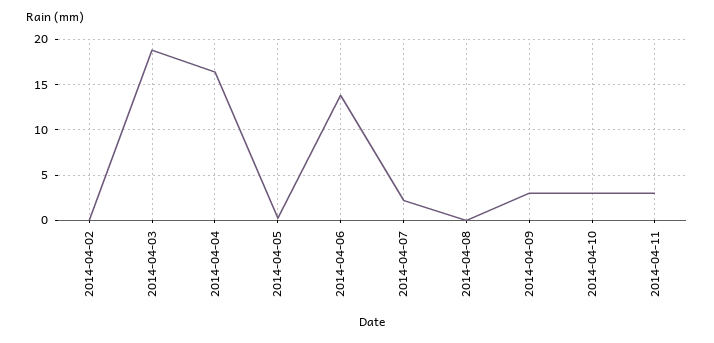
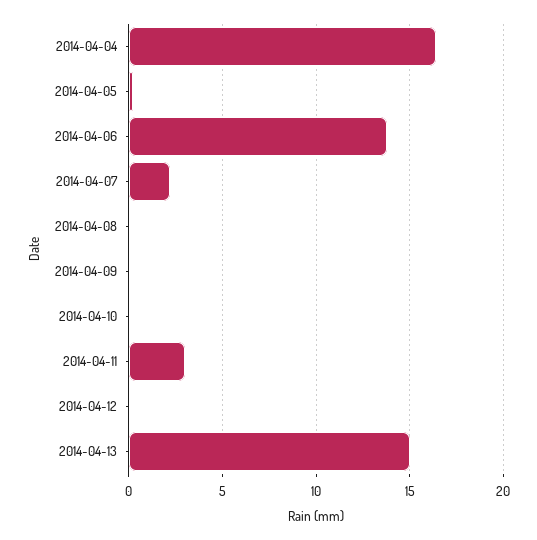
2014-04-02: 0 -> none
2014-04-03: 19 -> none
2014-04-09: 3 -> 0
2014-04-10: 3 -> 0
2014-04-12: none -> 0
2014-04-13: none -> 15

